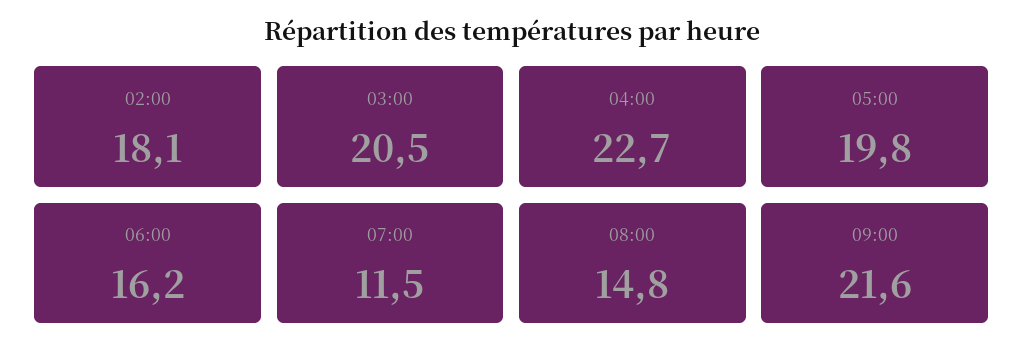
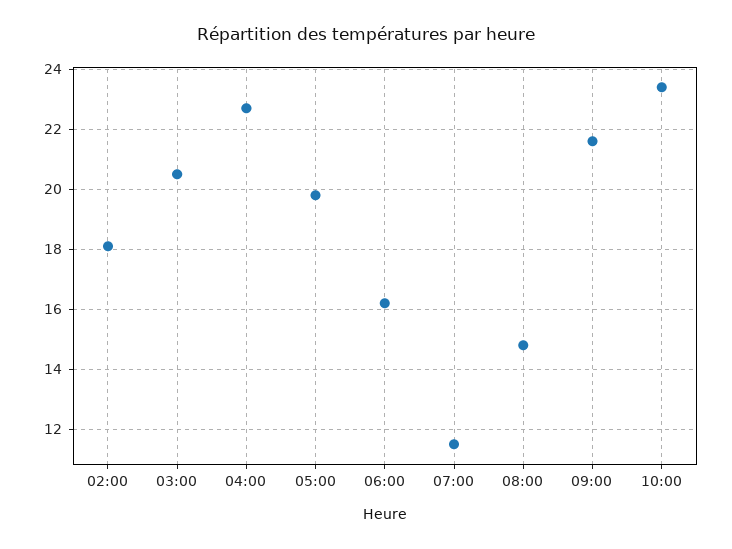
10:00: none -> 23.5

